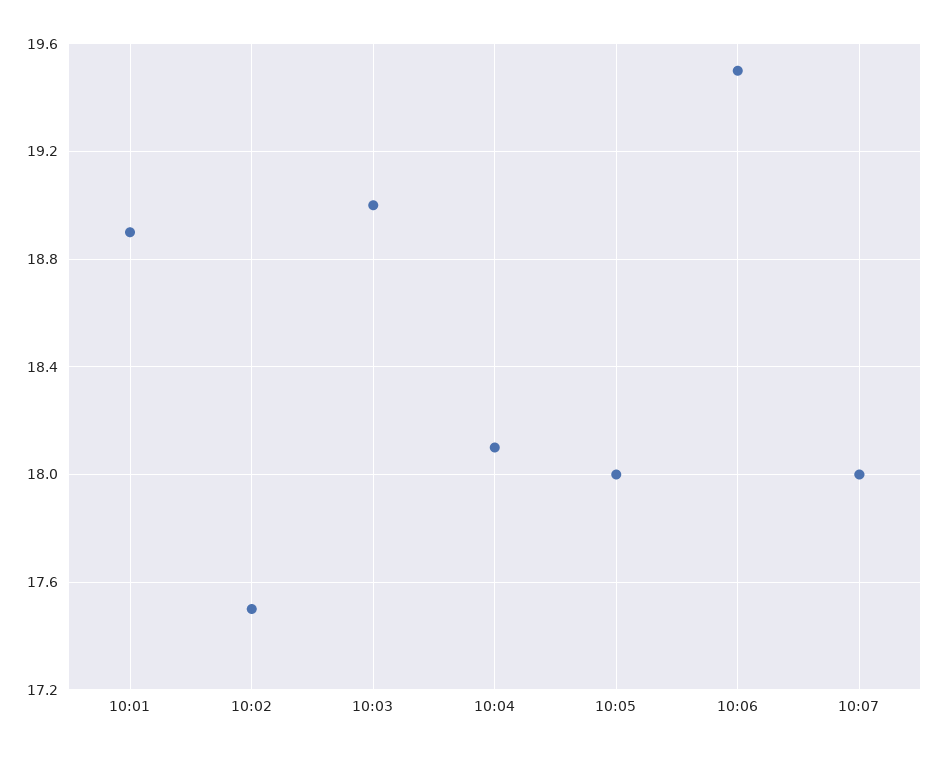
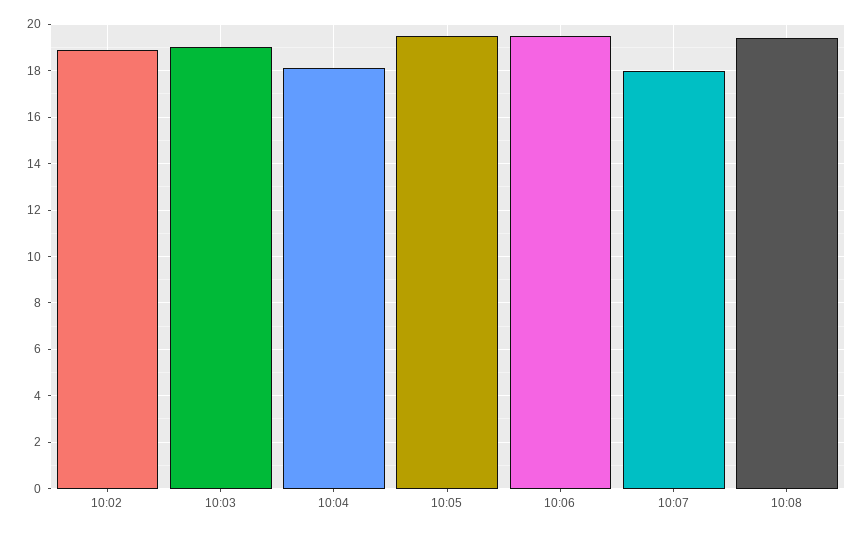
10:01: 18.9 -> none
10:02: 17.5 -> 19
10:05: 18 -> 19.5
10:08: none -> 19.5

